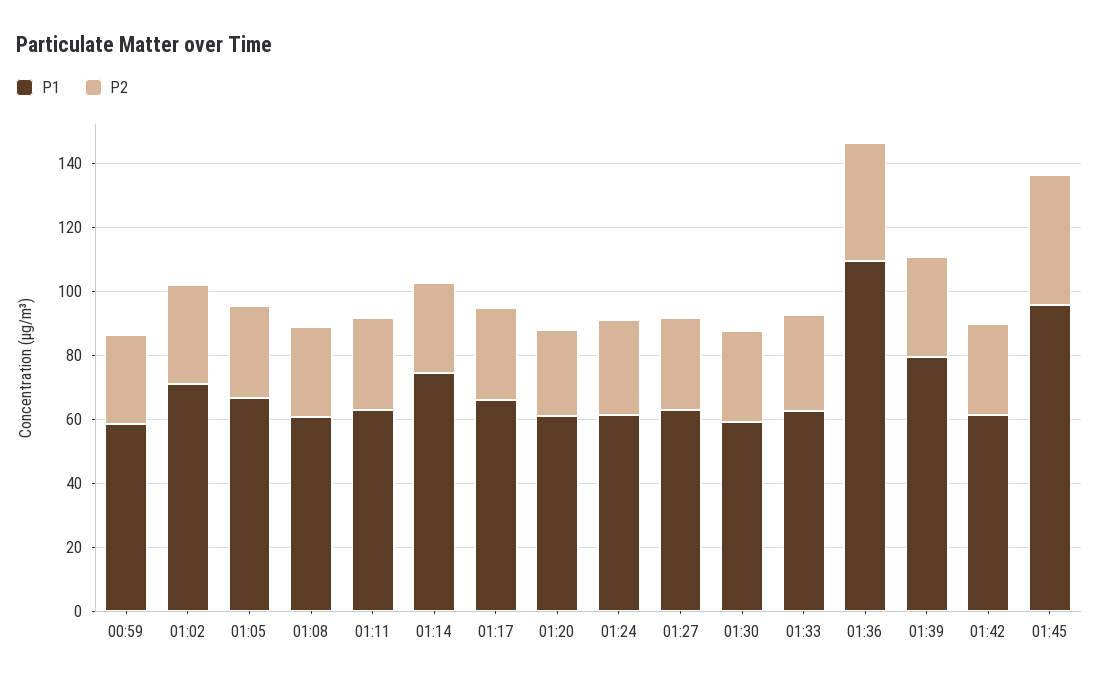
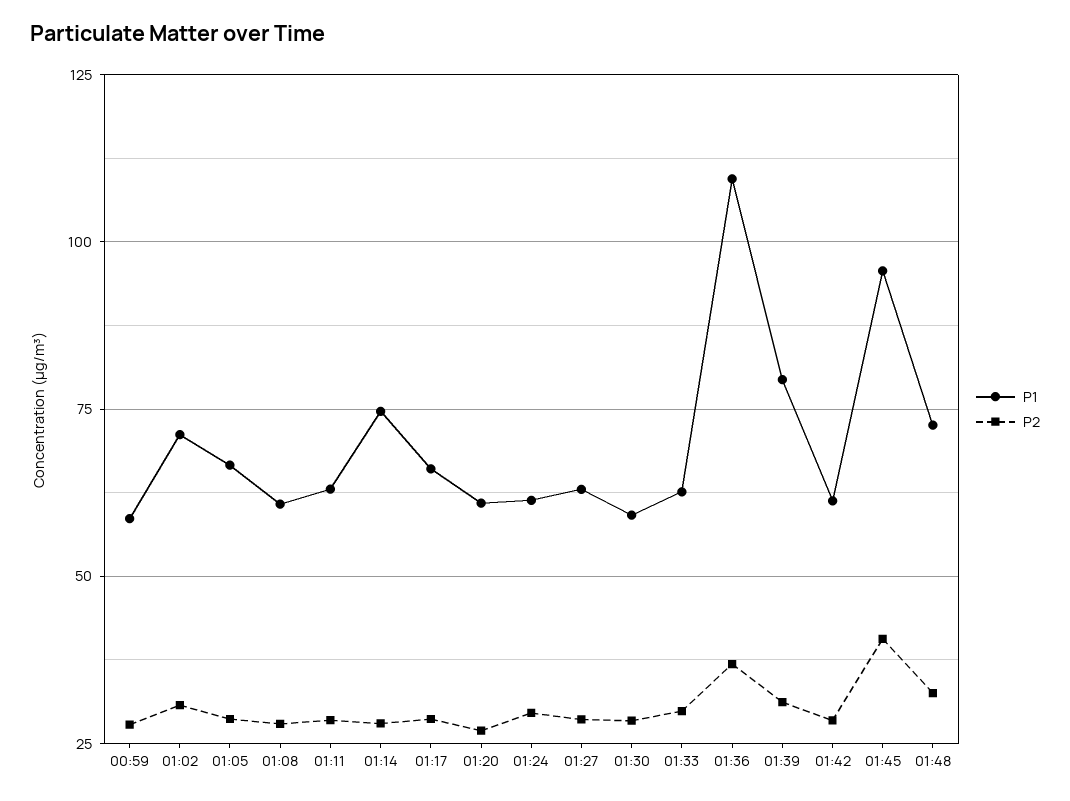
P1, 01:48: none -> 72.5
P2, 01:48: none -> 32.5

